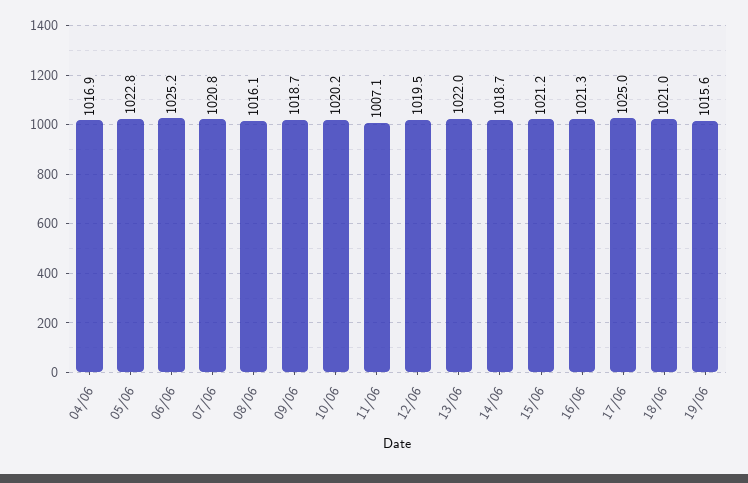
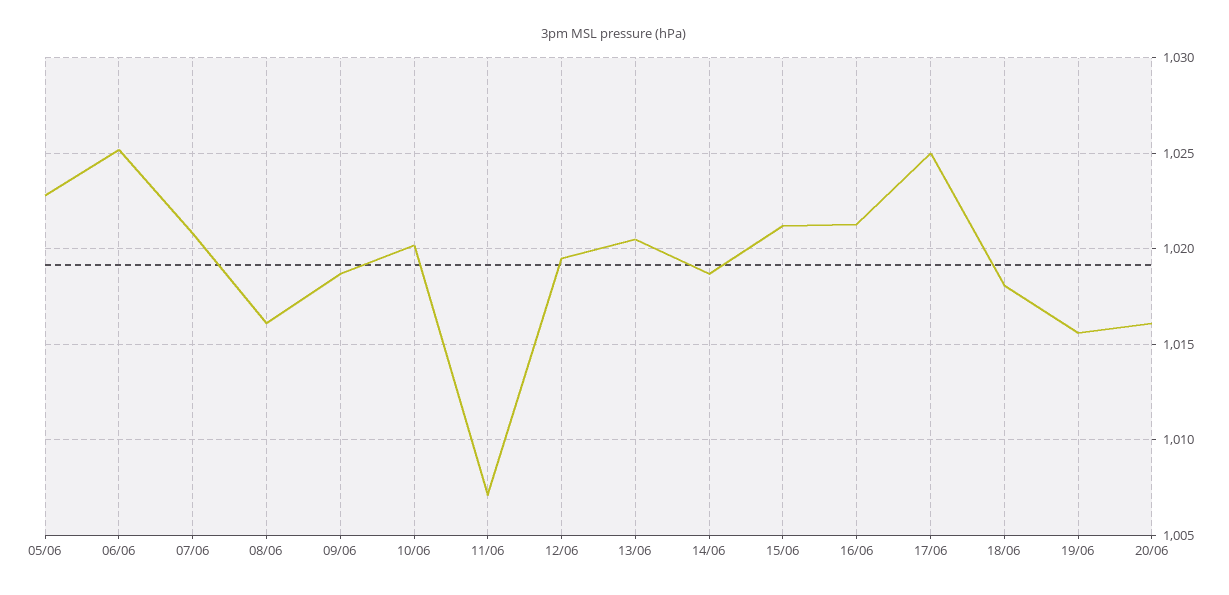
04/06: 1016.9 -> none
13/06: 1022 -> 1020.5
18/06: 1021 -> 1018
20/06: none -> 1016

